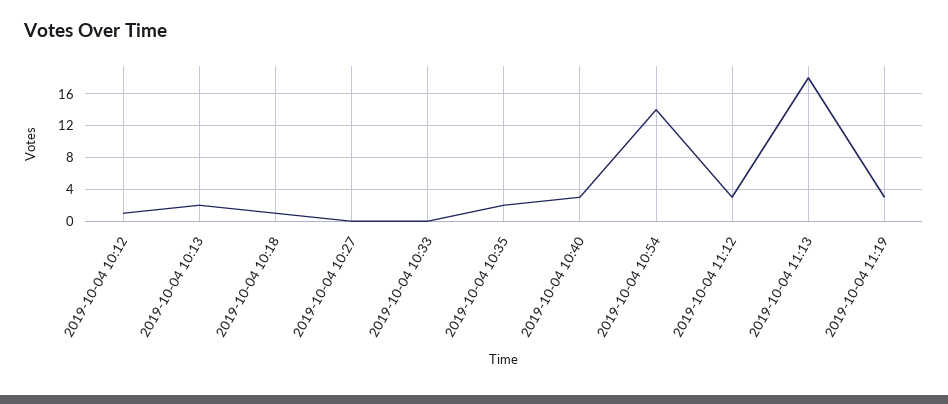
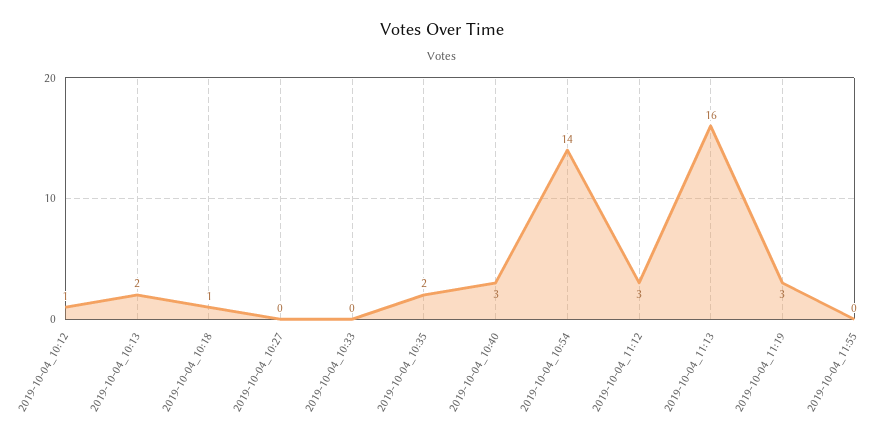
2019-10-04 11:13: 18 -> 16
2019-10-04_11:55: none -> 0

